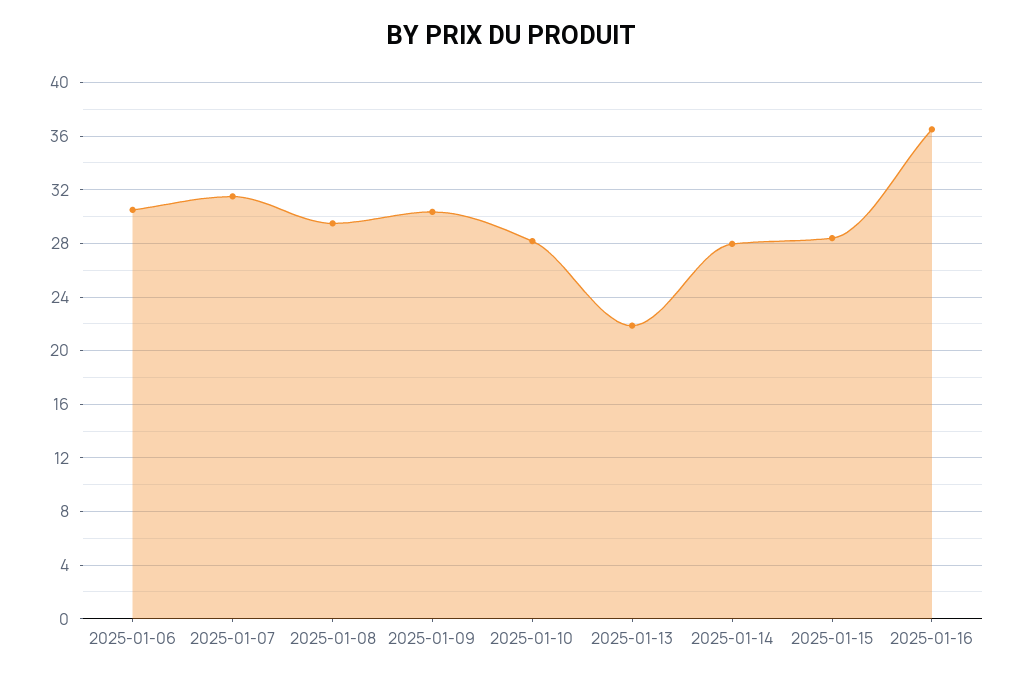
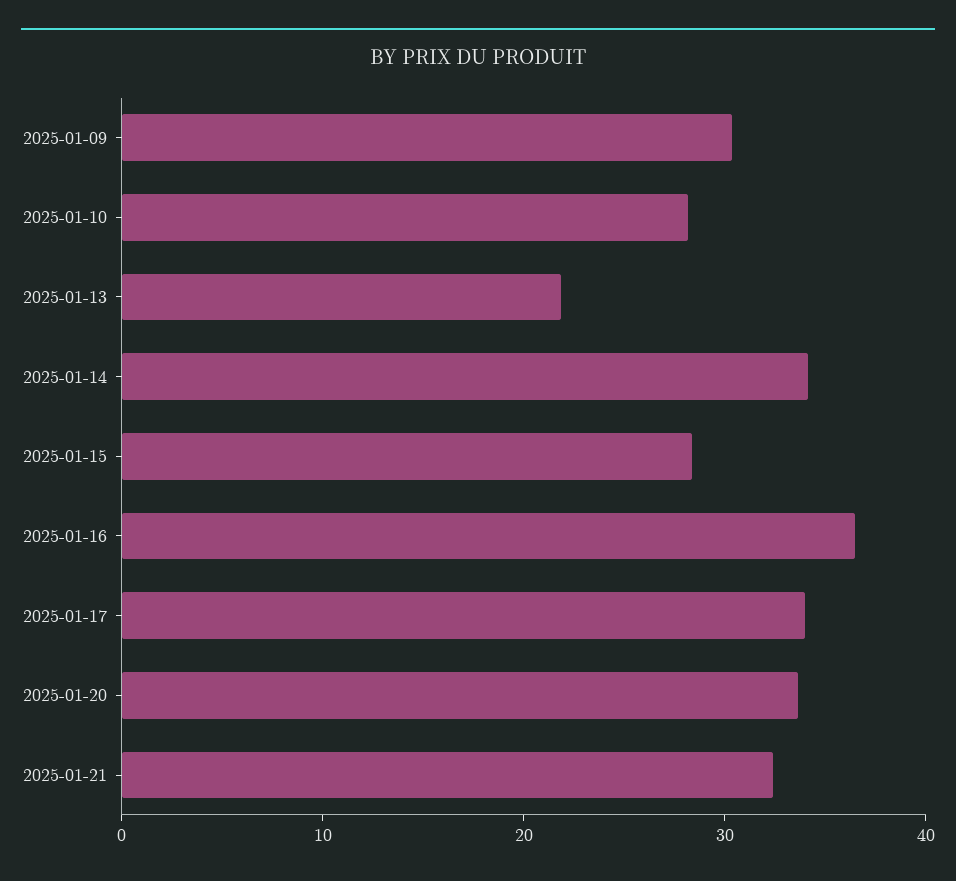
2025-01-06: 30.5 -> none
2025-01-07: 31.5 -> none
2025-01-08: 29.5 -> none
2025-01-14: 28 -> 34
2025-01-17: none -> 34
2025-01-20: none -> 34
2025-01-21: none -> 32

